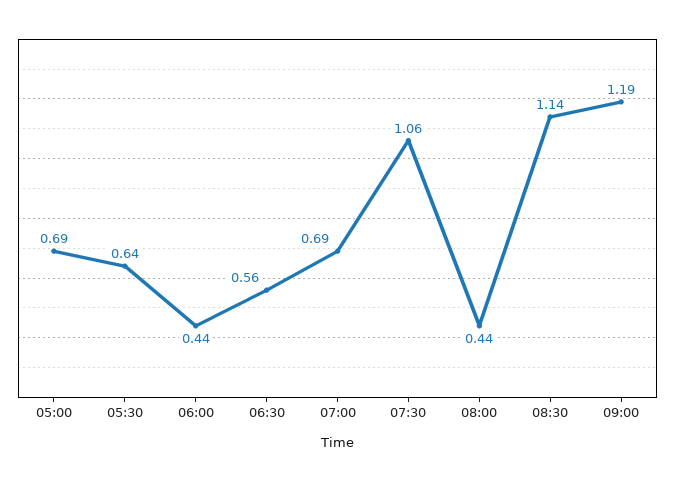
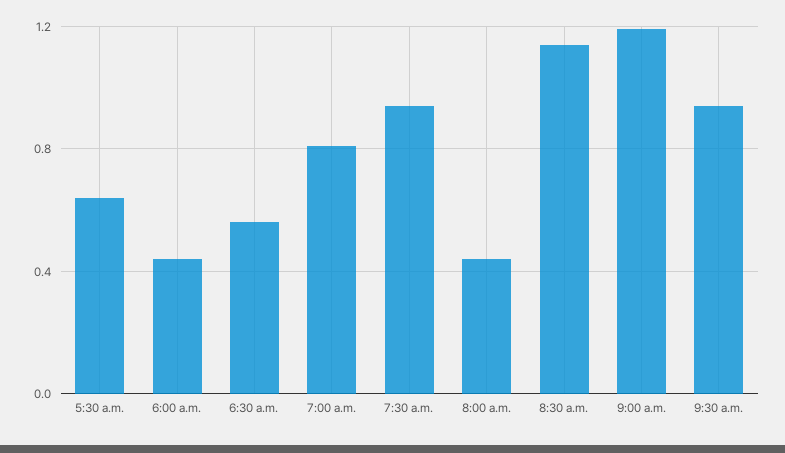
05:00: 0.69 -> none
07:00: 0.69 -> 0.8
07:30: 1.06 -> 0.95
9:30 a.m.: none -> 0.95

